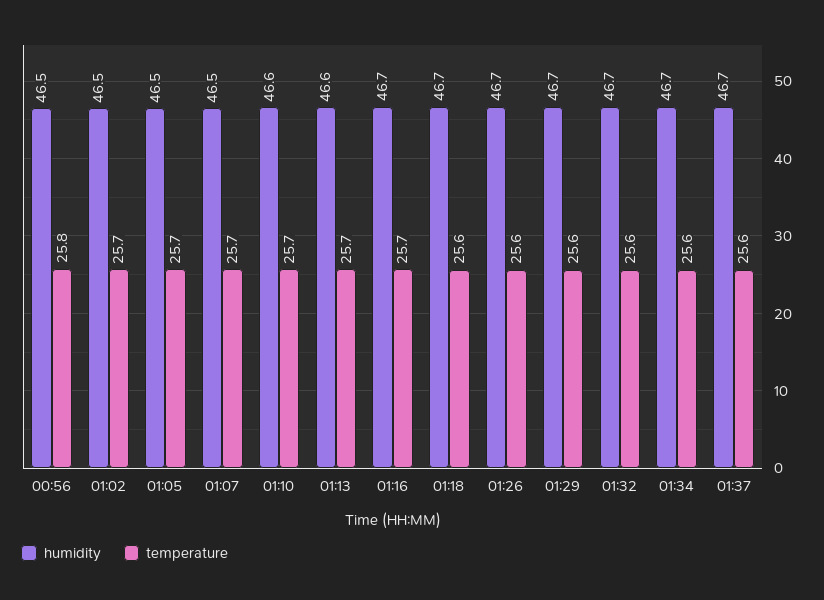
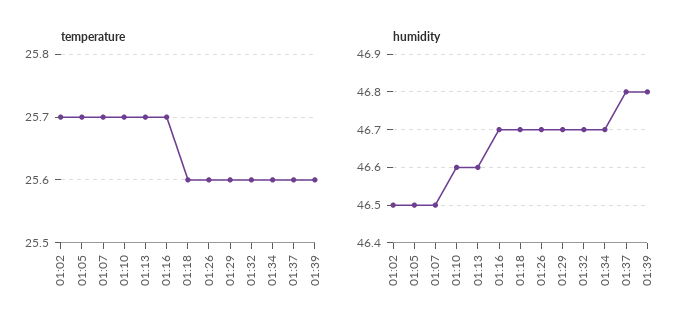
humidity, 00:56: 46.5 -> none
temperature, 00:56: 25.8 -> none
humidity, 01:37: 46.7 -> 46.8
temperature, 01:39: none -> 25.6
humidity, 01:39: none -> 46.8

